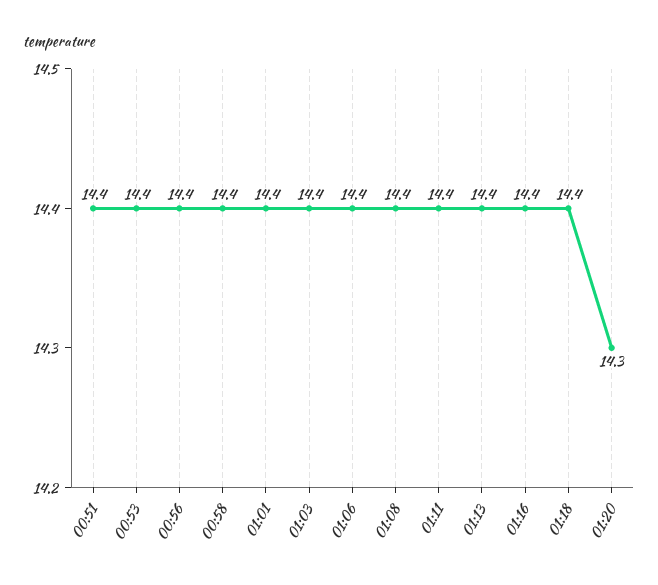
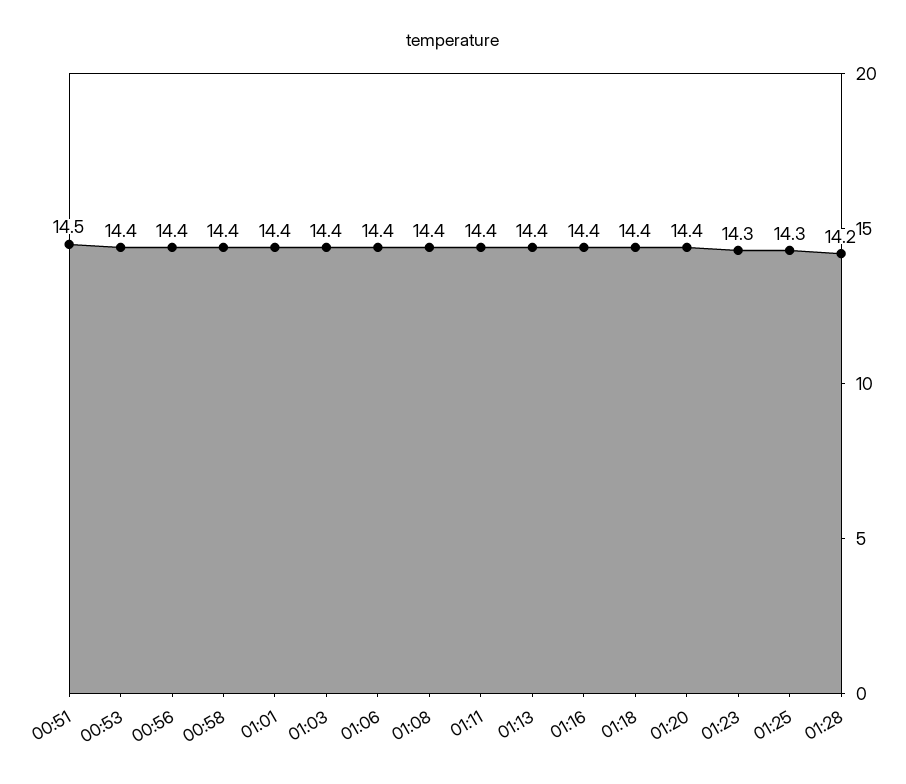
00:51: 14.4 -> 14.5
01:20: 14.3 -> 14.4
01:23: none -> 14.3
01:25: none -> 14.3
01:28: none -> 14.2

